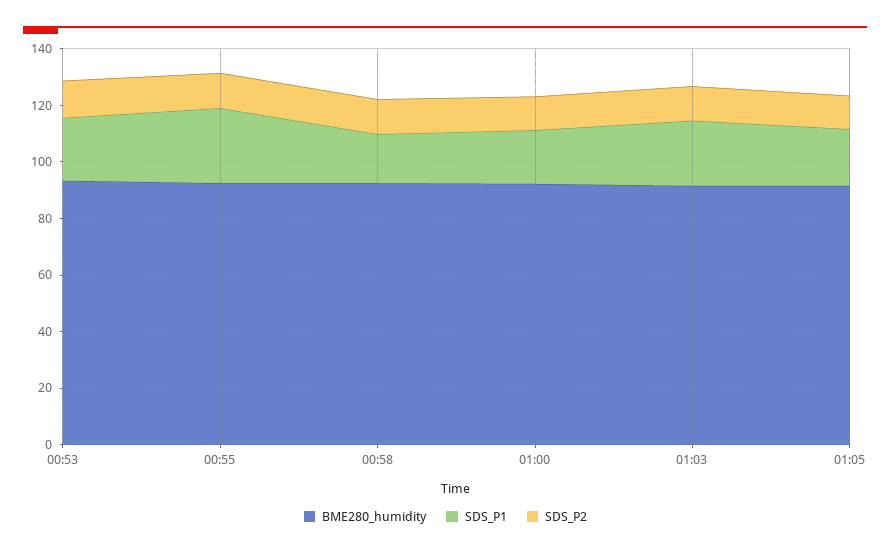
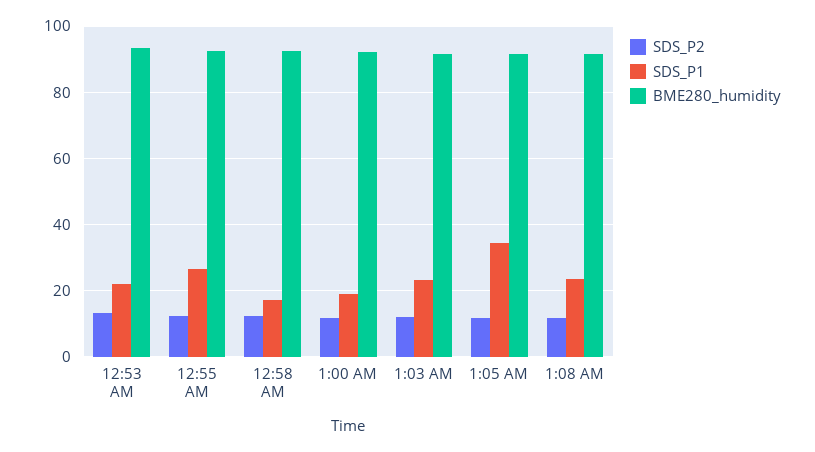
SDS_P1, 01:05: 20 -> 34
SDS_P2, 1:08 AM: none -> 12
SDS_P1, 1:08 AM: none -> 24
BME280_humidity, 1:08 AM: none -> 92

